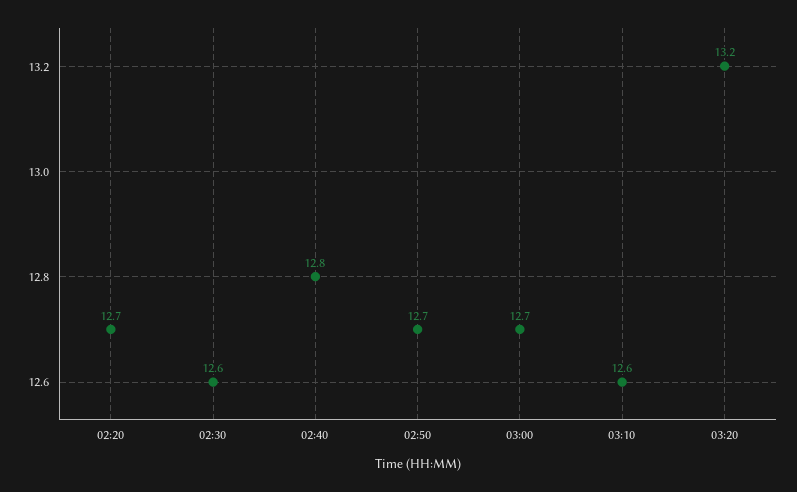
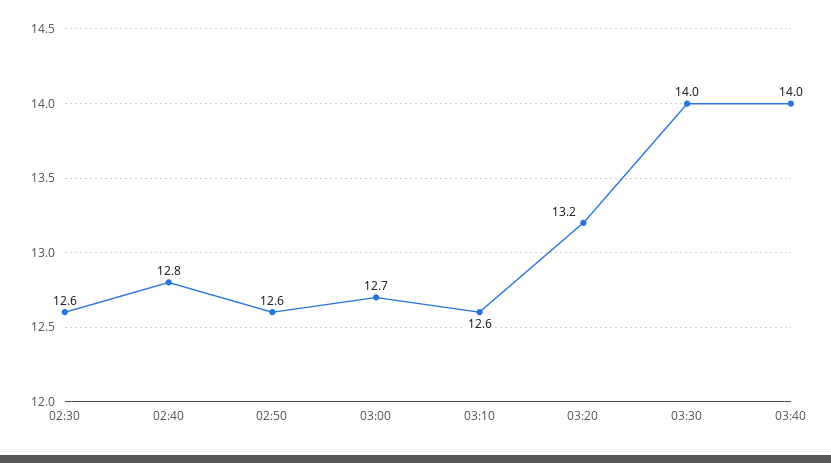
02:20: 12.7 -> none
02:50: 12.7 -> 12.6
03:30: none -> 14
03:40: none -> 14

